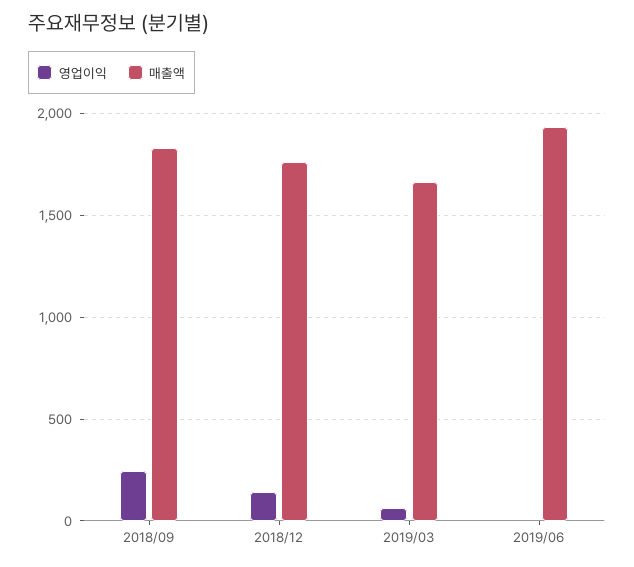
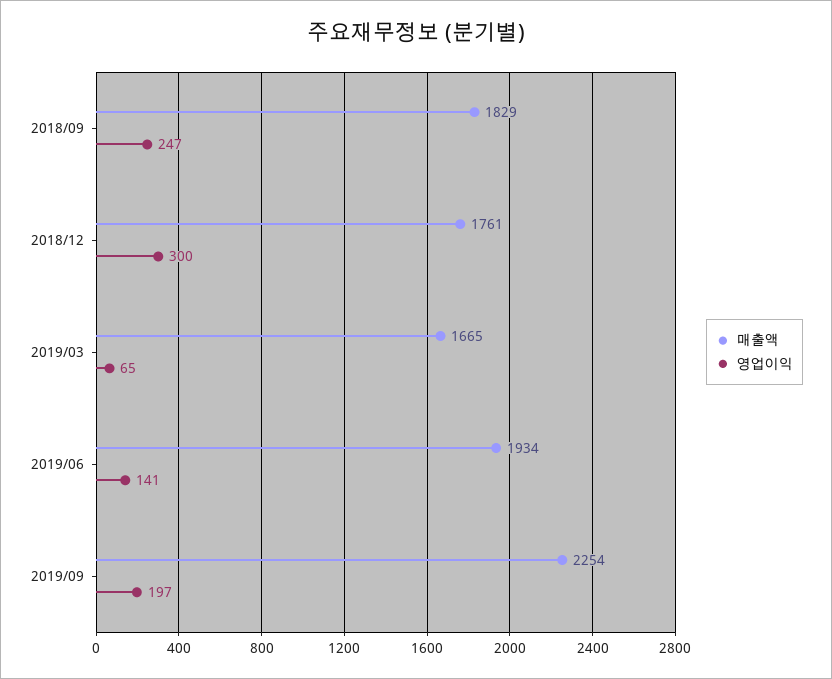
영업이익, 2018/12: 150 -> 300
영업이익, 2019/06: 0 -> 141
매출액, 2019/09: none -> 2254
영업이익, 2019/09: none -> 197

